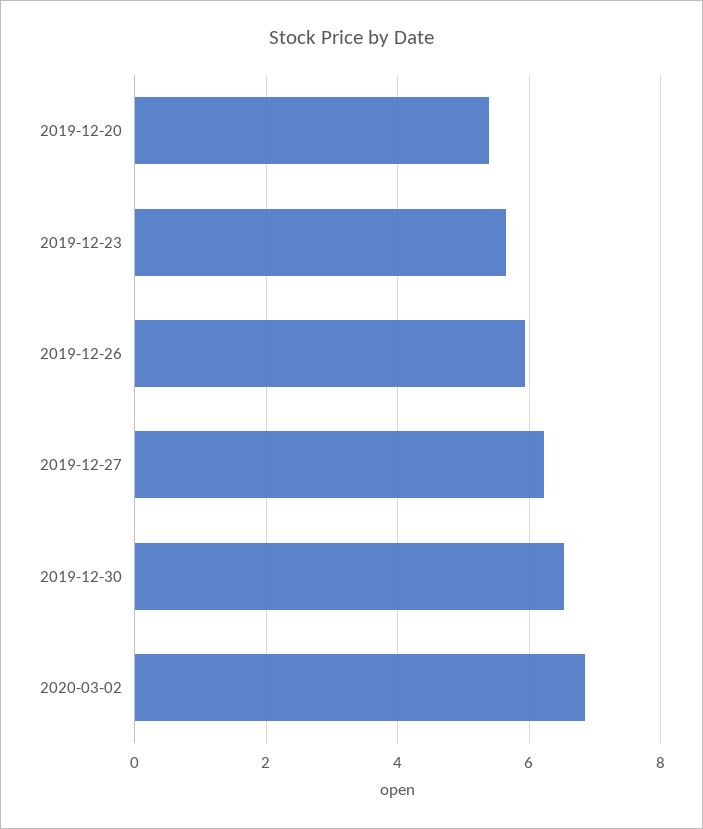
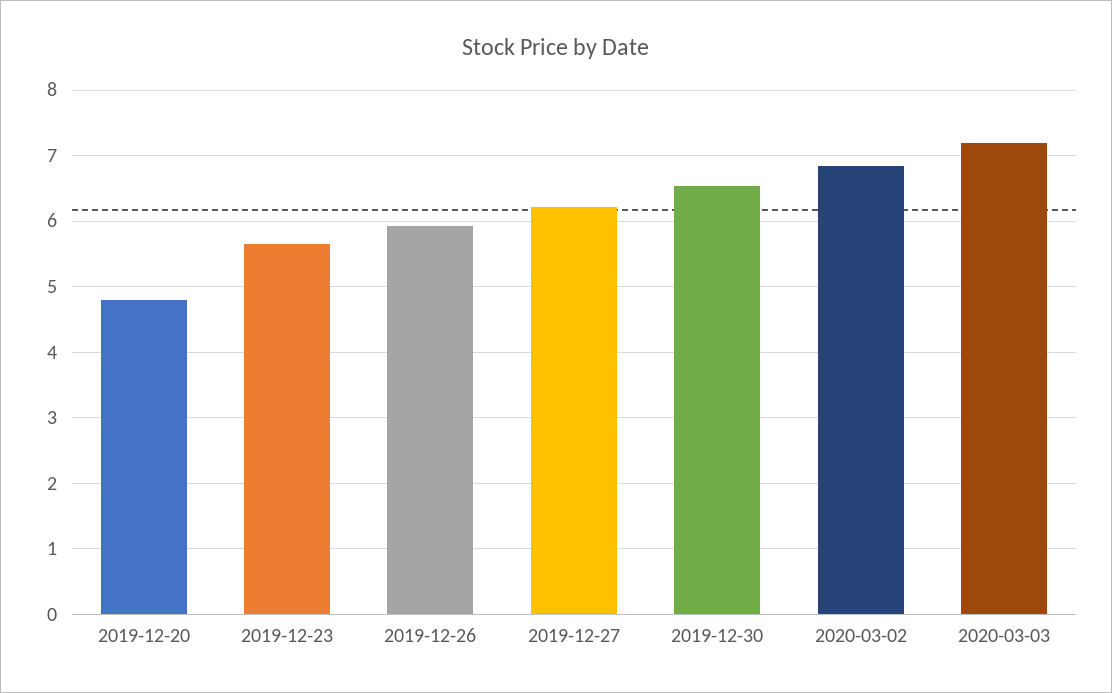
2019-12-20: 5.4 -> 4.8
2020-03-03: none -> 7.2

